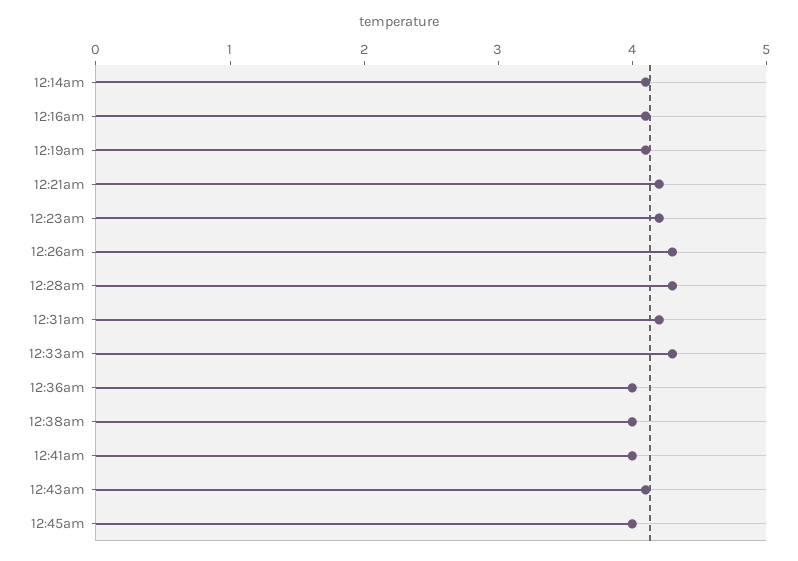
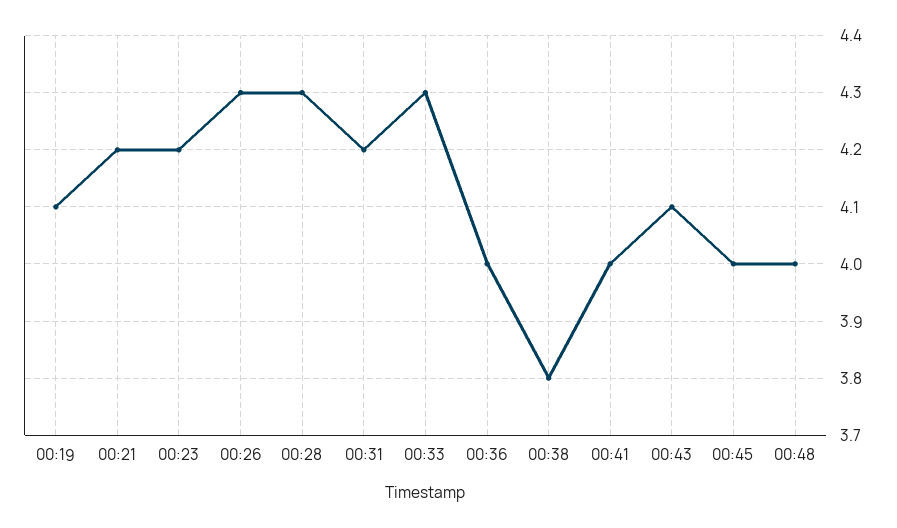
12:14am: 4.1 -> none
12:16am: 4.1 -> none
12:38am: 4 -> 3.8
00:48: none -> 4

